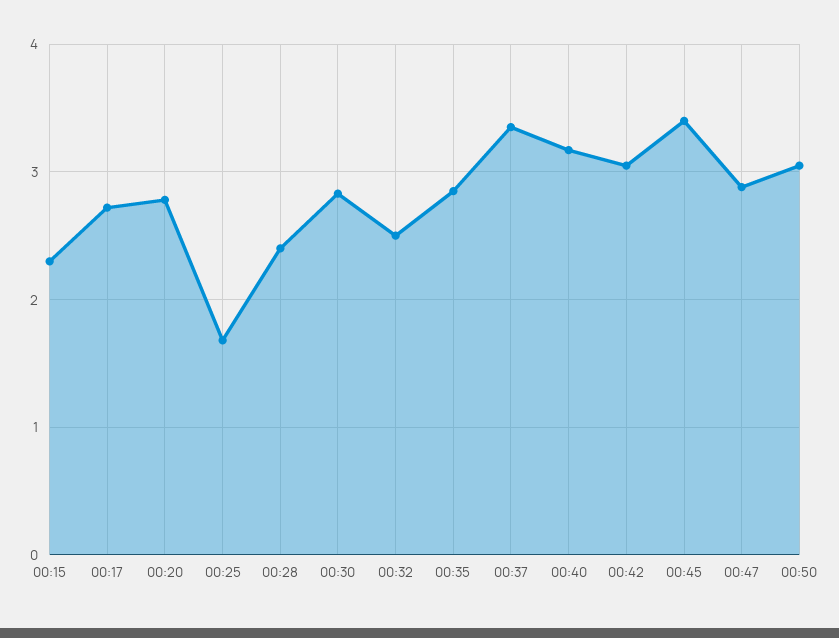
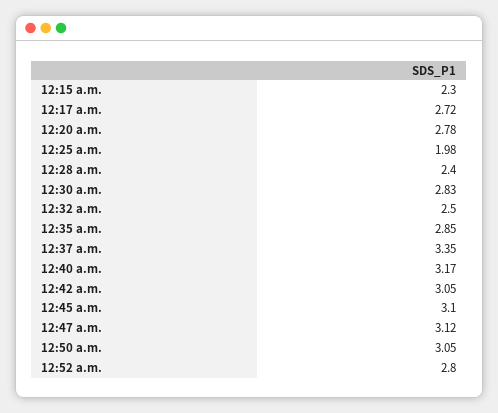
00:25: 1.7 -> 1.98
00:45: 3.4 -> 3.1
00:47: 2.9 -> 3.12
12:52 a.m.: none -> 2.8

